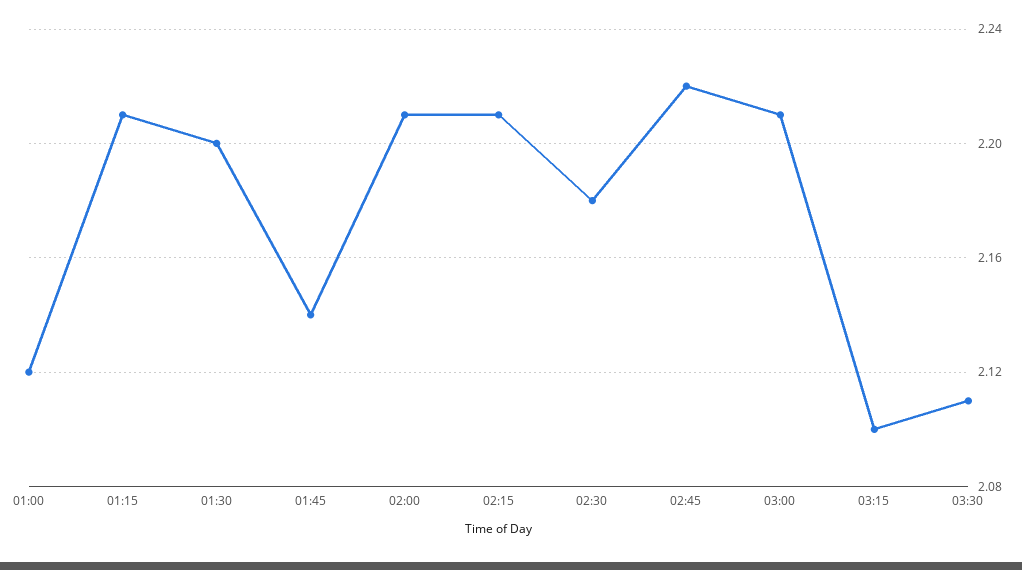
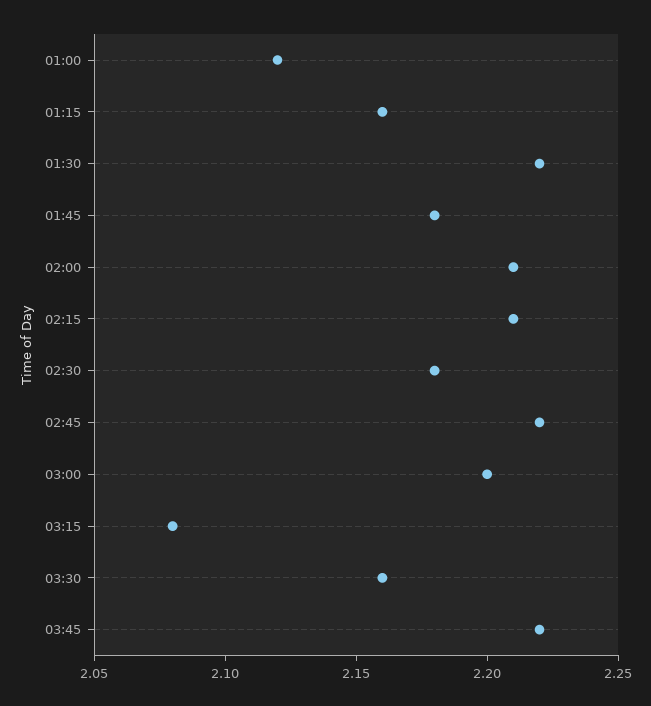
01:15: 2.21 -> 2.16
01:30: 2.2 -> 2.22
01:45: 2.14 -> 2.18
03:00: 2.21 -> 2.2
03:15: 2.1 -> 2.08
03:30: 2.11 -> 2.16
03:45: none -> 2.22

